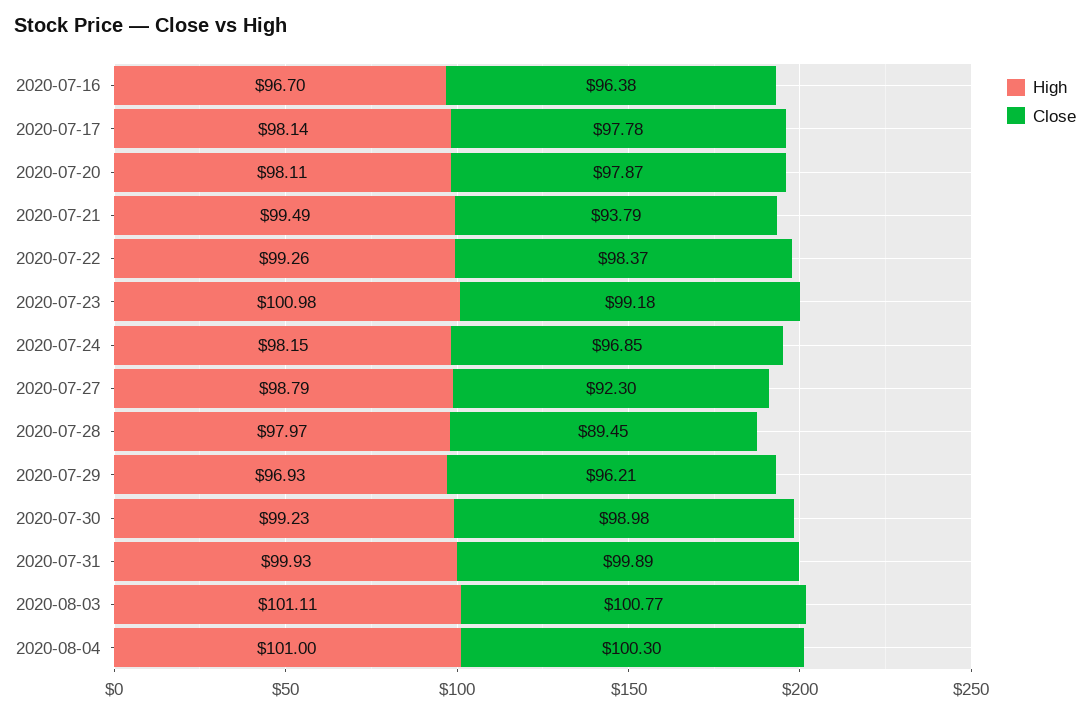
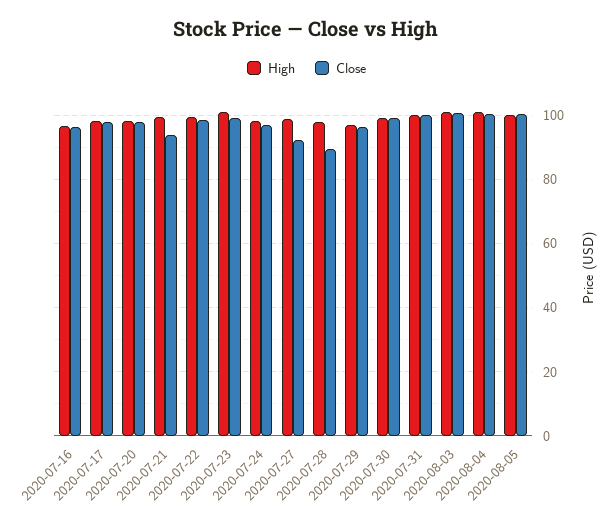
High, 2020-08-05: none -> 100
Close, 2020-08-05: none -> 100

